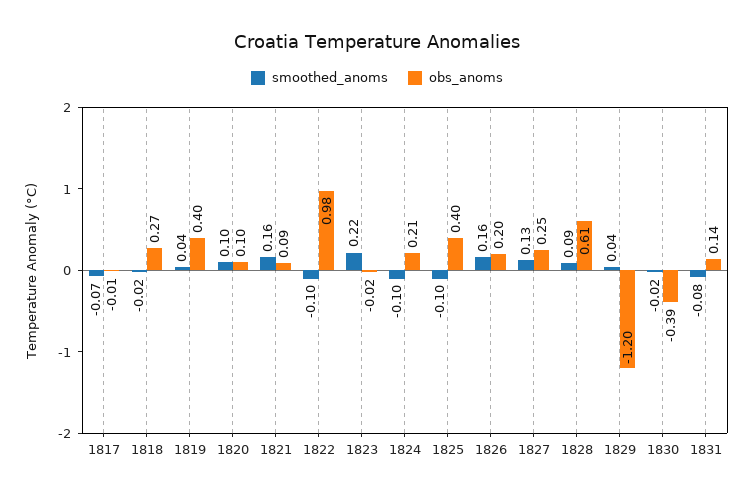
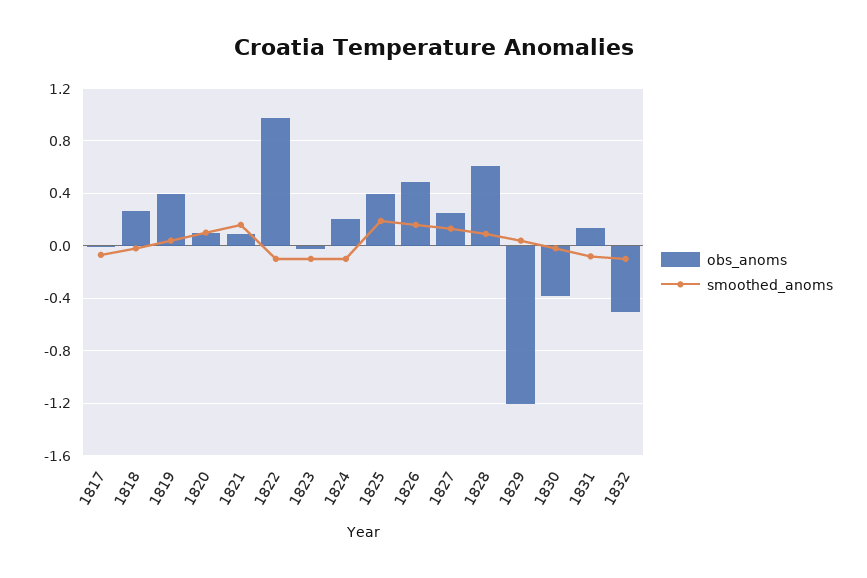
smoothed_anoms, 1823: 0.22 -> -0.1
smoothed_anoms, 1825: -0.1 -> 0.2
obs_anoms, 1826: 0.2 -> 0.5
obs_anoms, 1832: none -> -0.5
smoothed_anoms, 1832: none -> -0.1

